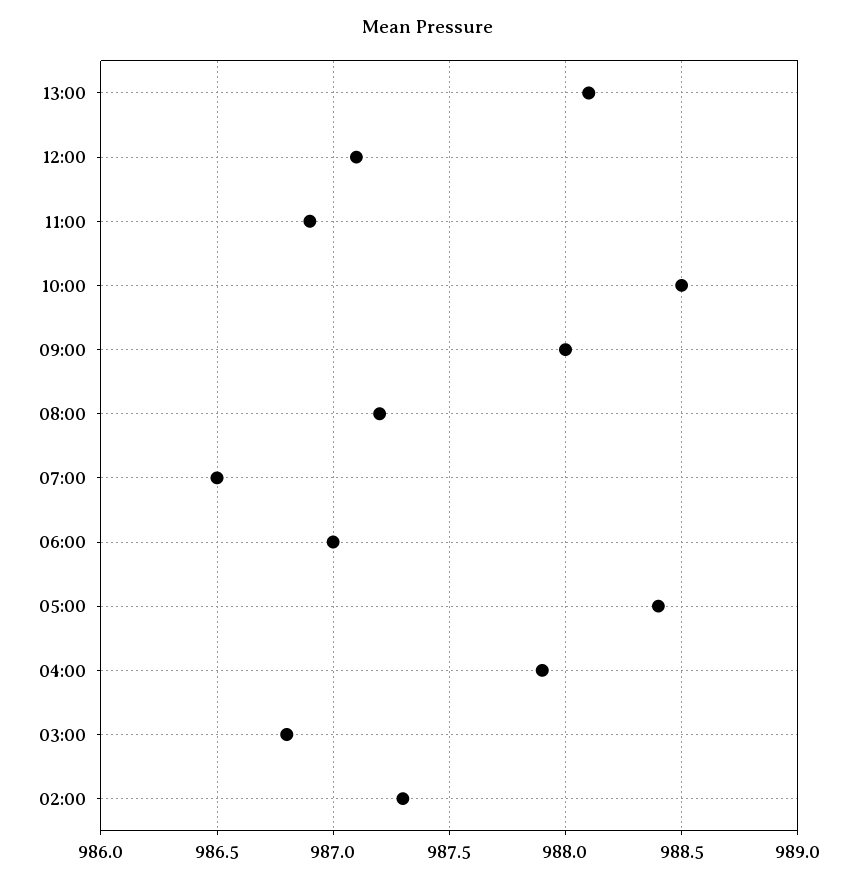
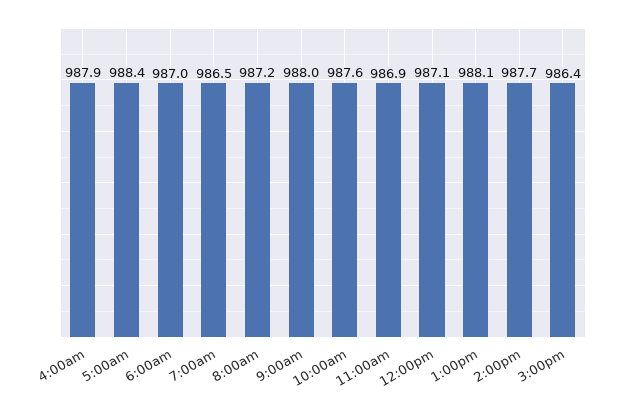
10:00: 988.5 -> 987.6
03:00: 986.8 -> none
02:00: 987.3 -> none
2:00pm: none -> 987.7
3:00pm: none -> 986.4

